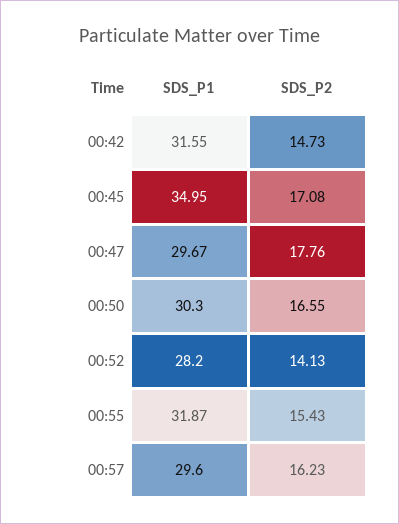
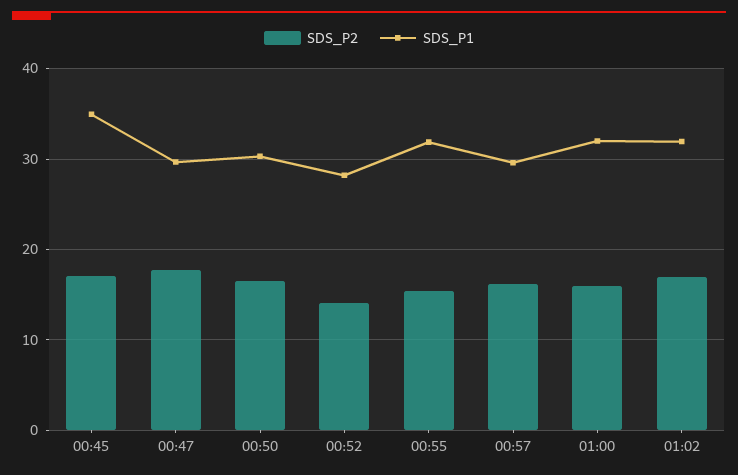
SDS_P1, 00:42: 31.55 -> none
SDS_P2, 00:42: 14.73 -> none
SDS_P2, 01:00: none -> 16
SDS_P1, 01:00: none -> 32
SDS_P2, 01:02: none -> 17
SDS_P1, 01:02: none -> 32

